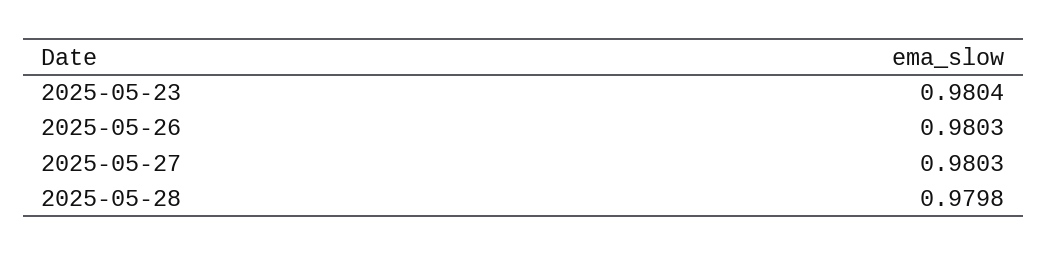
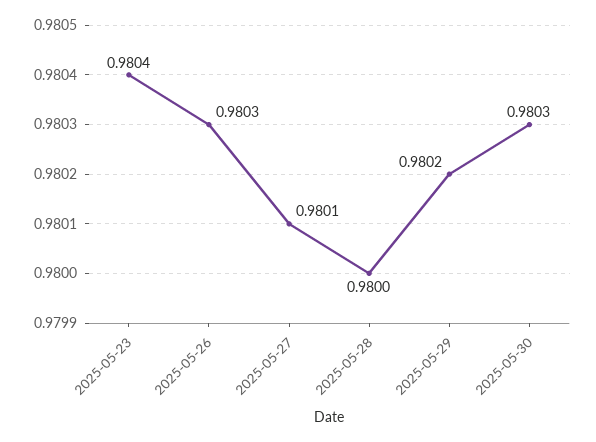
2025-05-27: 0.9803 -> 0.9801
2025-05-28: 0.9798 -> 0.98
2025-05-29: none -> 0.9802
2025-05-30: none -> 0.9803

